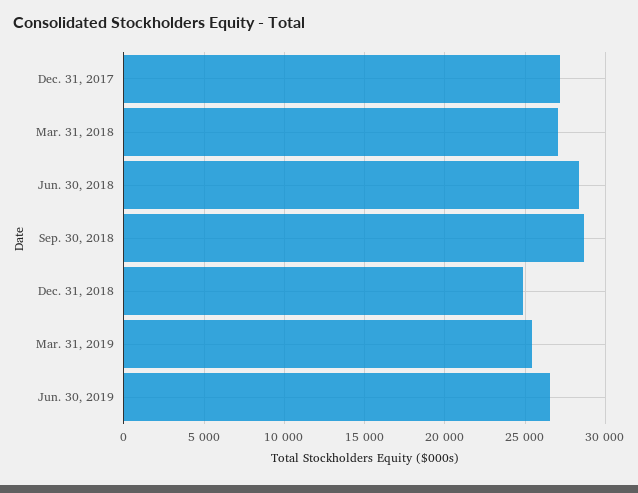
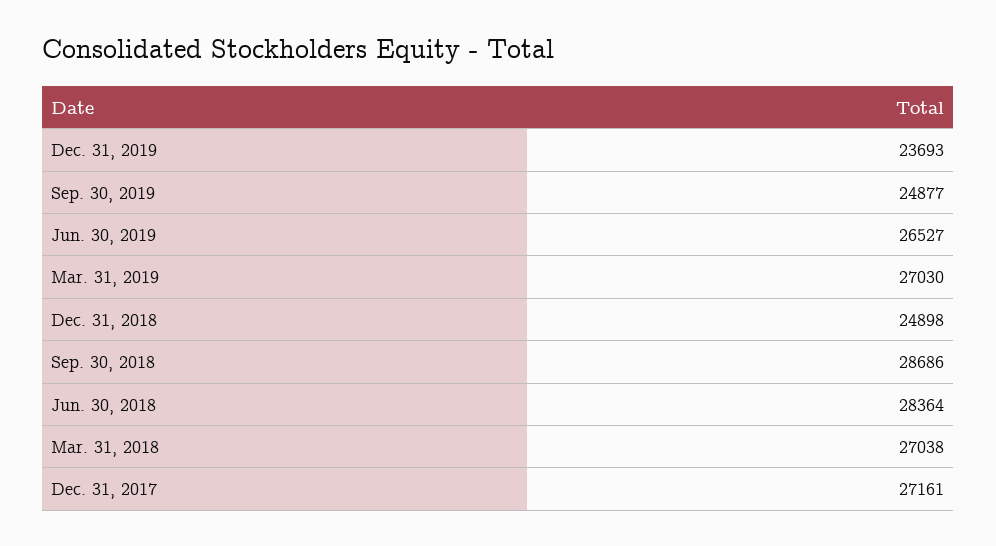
Mar. 31, 2019: 25500 -> 27030
Dec. 31, 2019: none -> 23693
Sep. 30, 2019: none -> 24877

